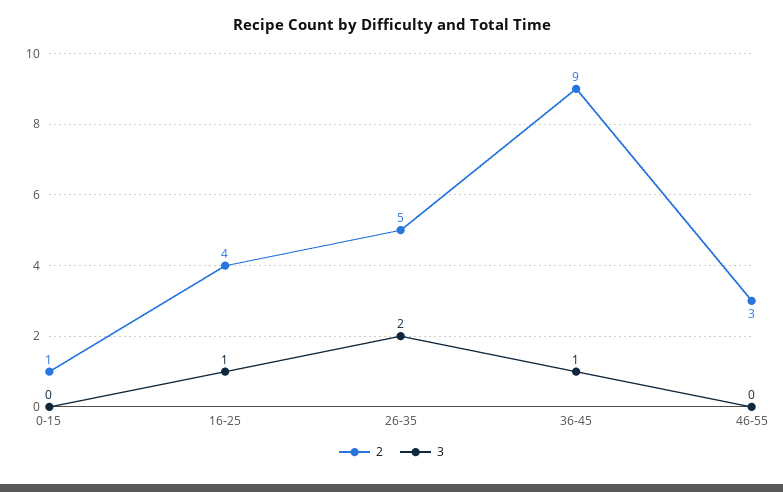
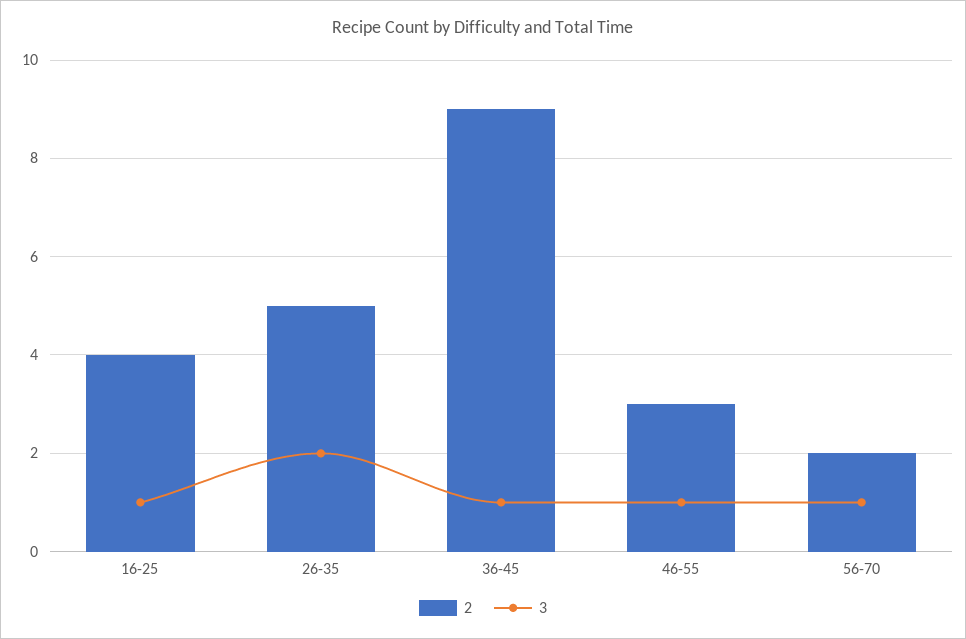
2, 0-15: 1 -> none
3, 0-15: 0 -> none
3, 46-55: 0 -> 1
2, 56-70: none -> 2
3, 56-70: none -> 1

